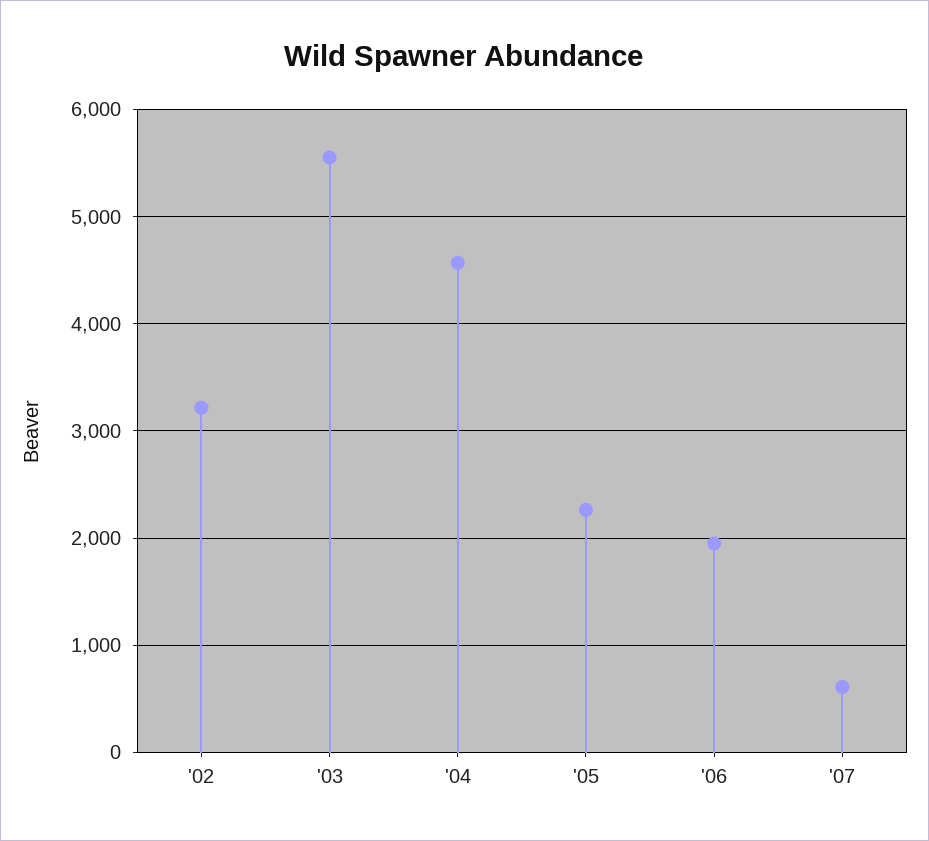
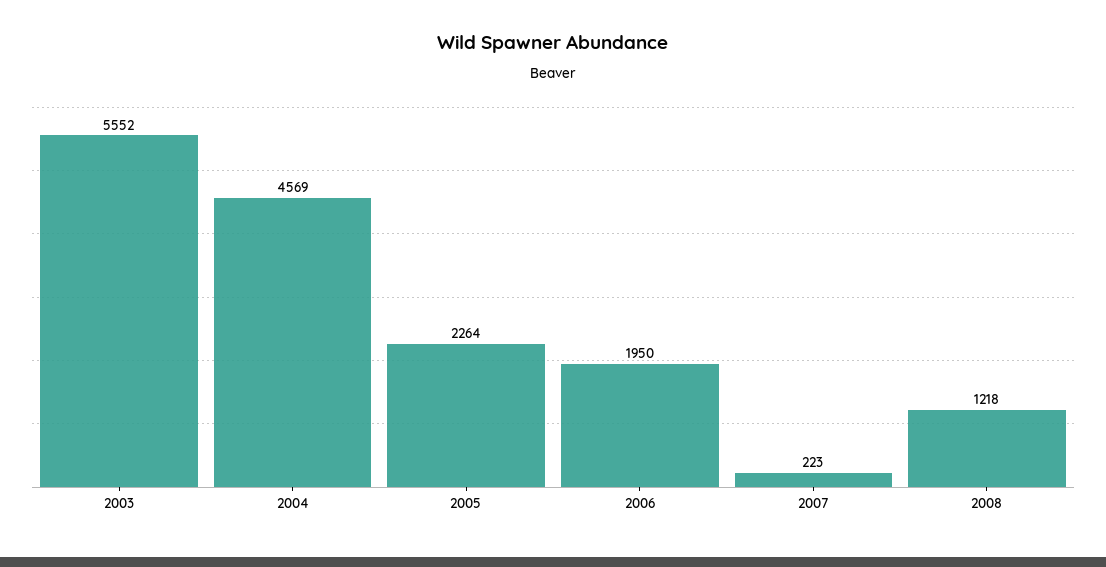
'02: 3200 -> none
'07: 600 -> 223
2008: none -> 1218

